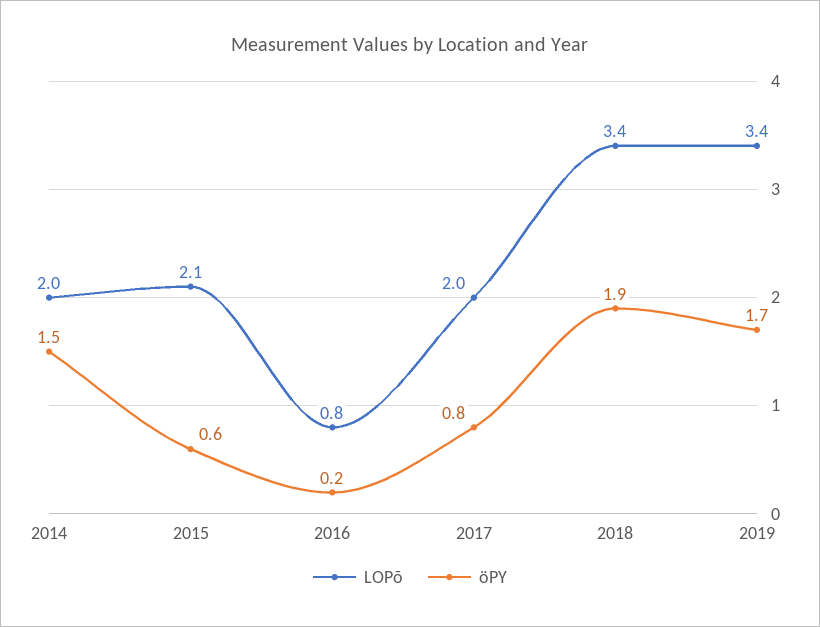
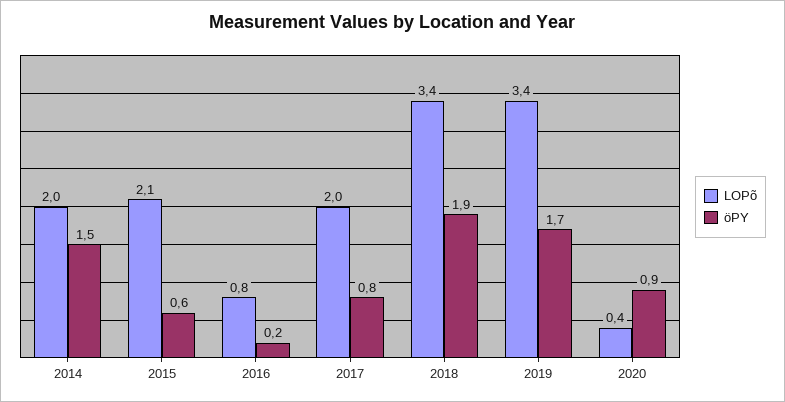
LOPõ, 2020: none -> 0.4
öPY, 2020: none -> 0.9

